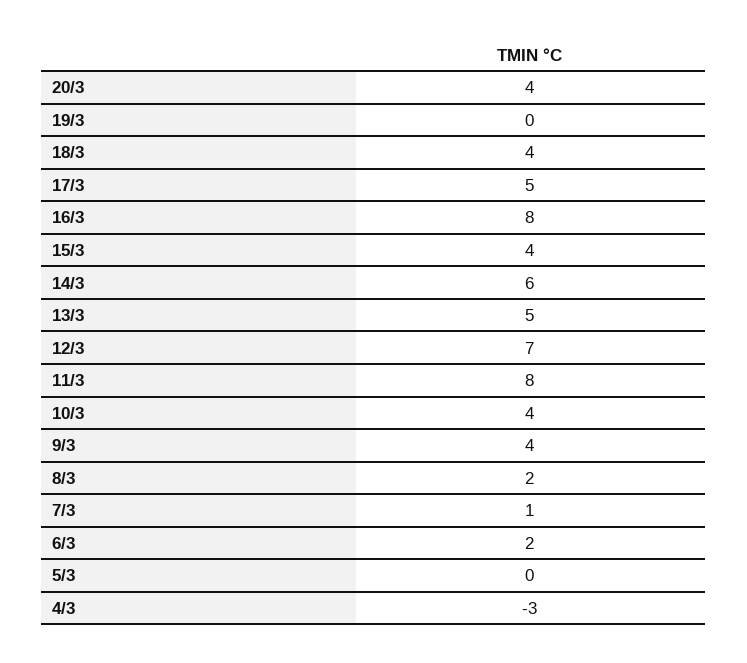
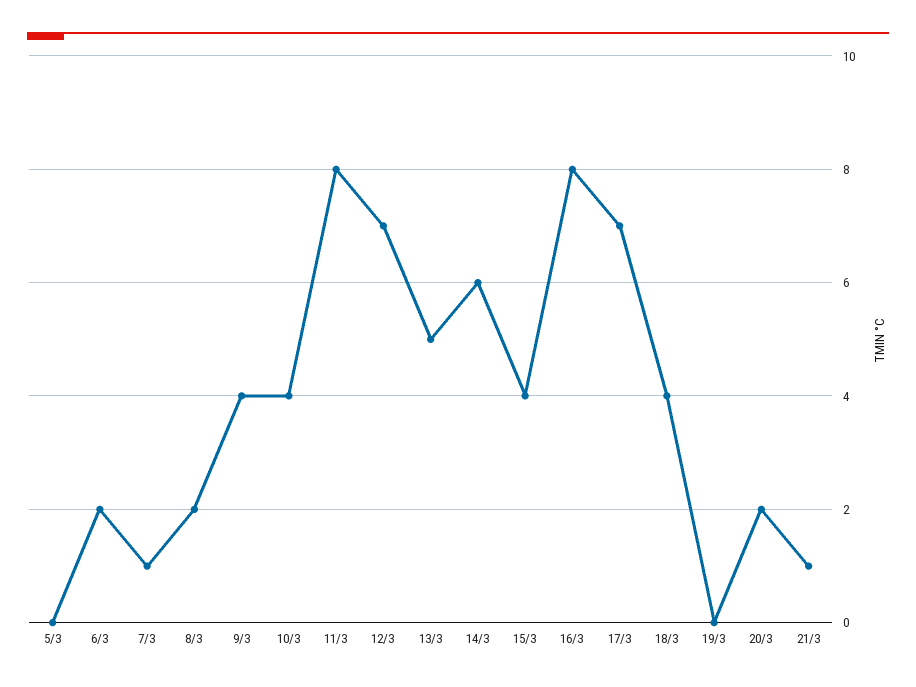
20/3: 4 -> 2
17/3: 5 -> 7
4/3: -3 -> none
21/3: none -> 1

